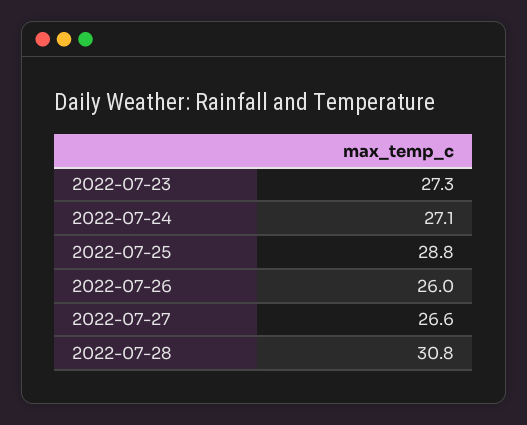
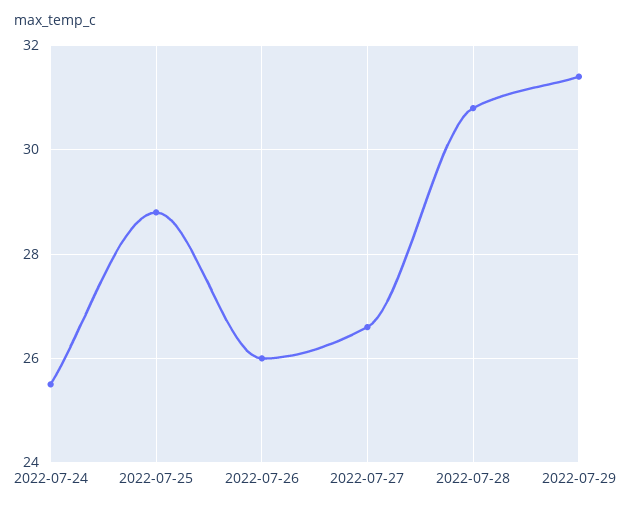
2022-07-23: 27.3 -> none
2022-07-24: 27.1 -> 25.5
2022-07-29: none -> 31.5

